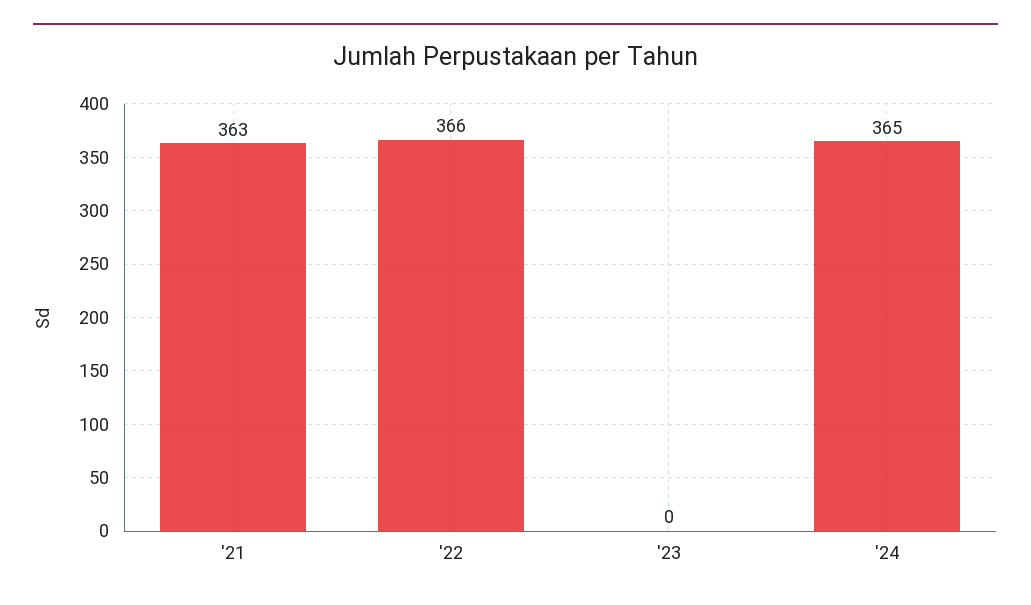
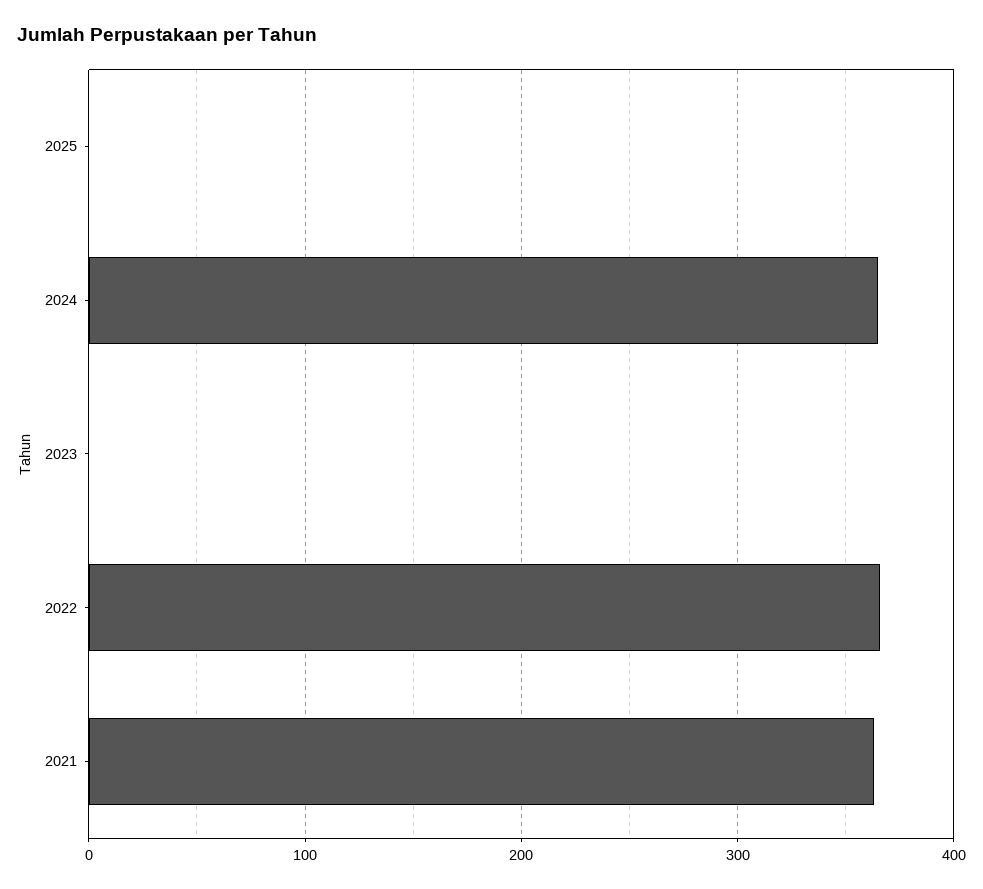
2025: none -> 0

